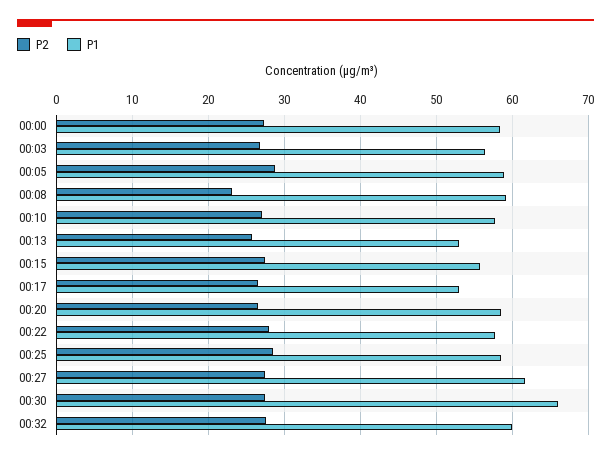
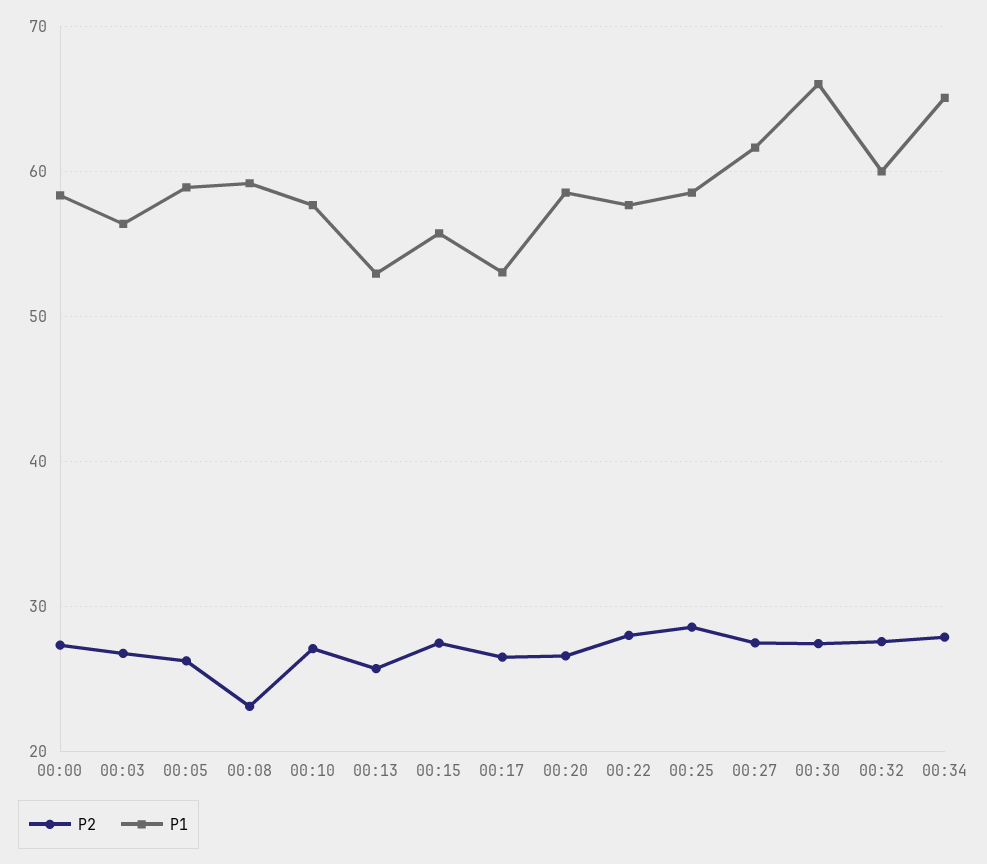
P2, 00:05: 29 -> 26
P2, 00:34: none -> 28
P1, 00:34: none -> 65

